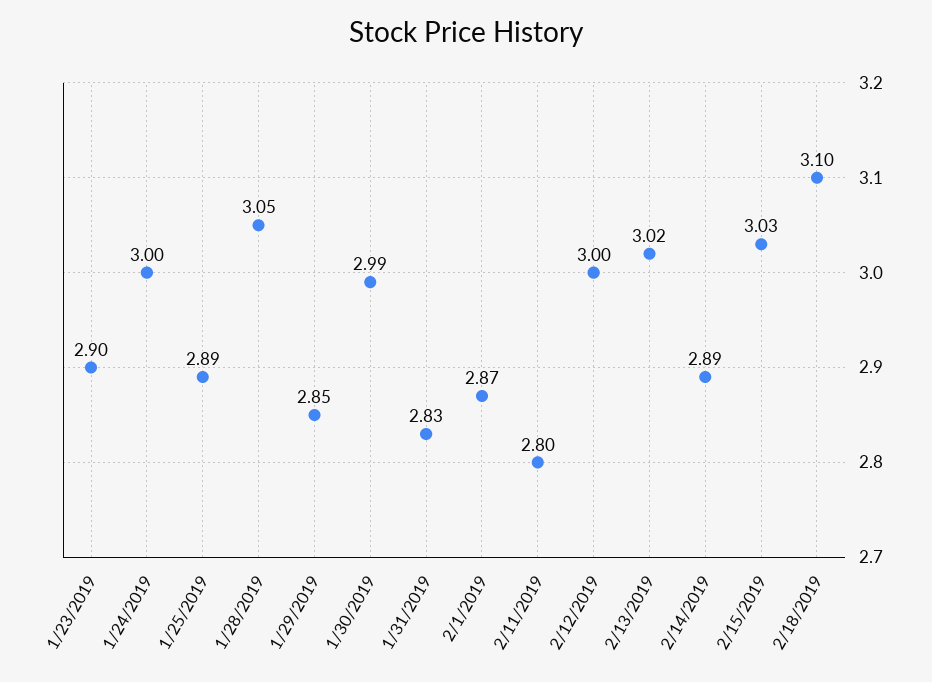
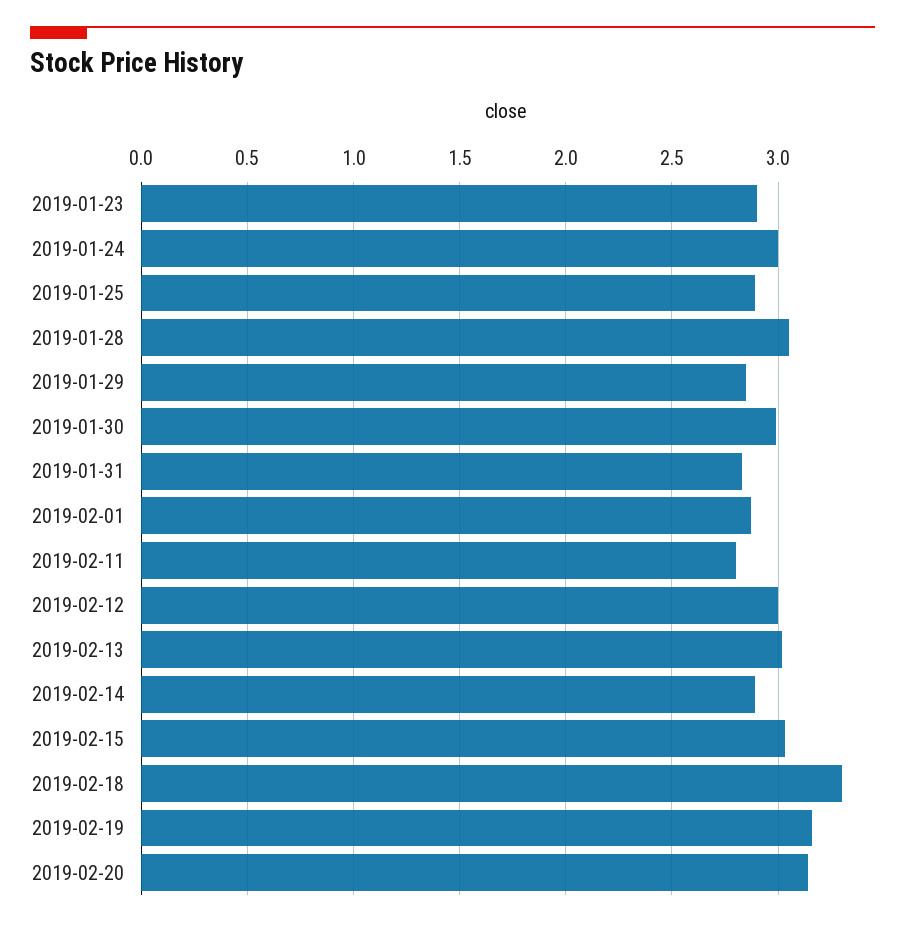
2/18/2019: 3.1 -> 3.3
2019-02-19: none -> 3.15
2019-02-20: none -> 3.15

